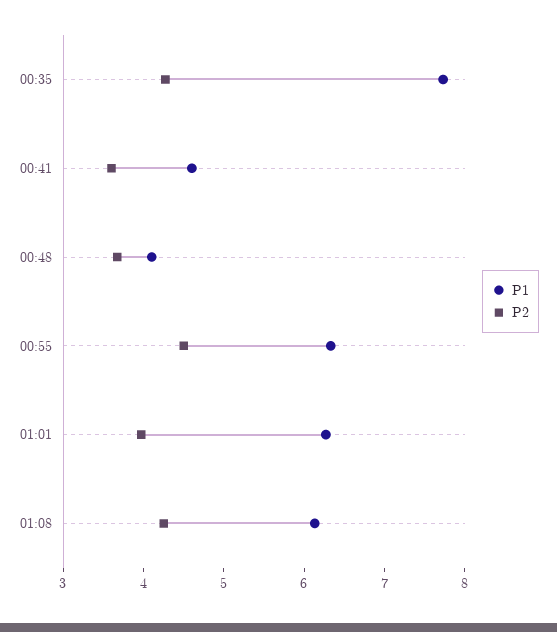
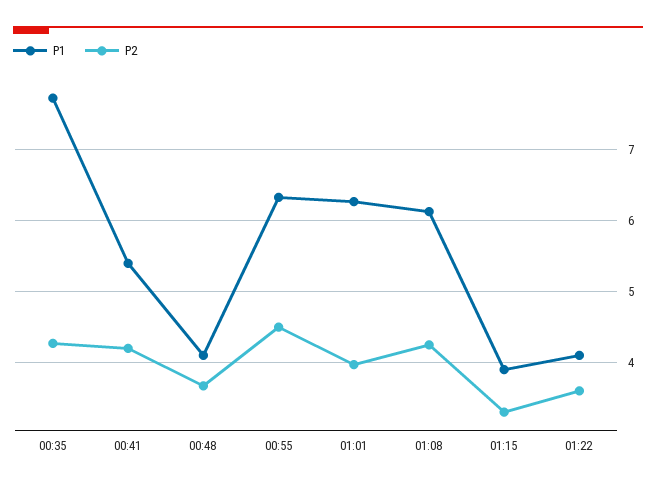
P1, 00:41: 4.6 -> 5.4
P2, 00:41: 3.6 -> 4.2
P1, 01:15: none -> 3.9
P2, 01:15: none -> 3.3
P1, 01:22: none -> 4.1
P2, 01:22: none -> 3.6

